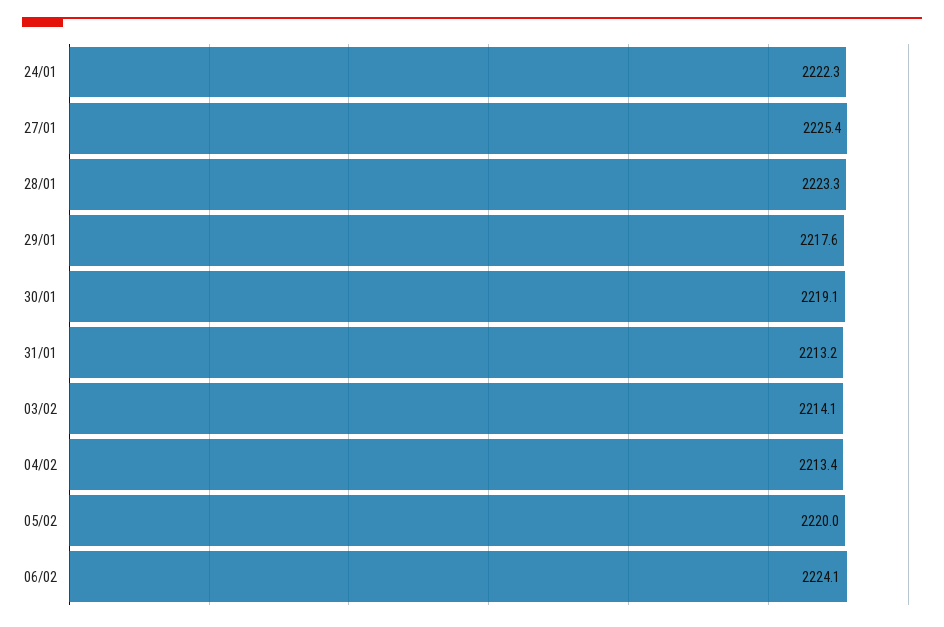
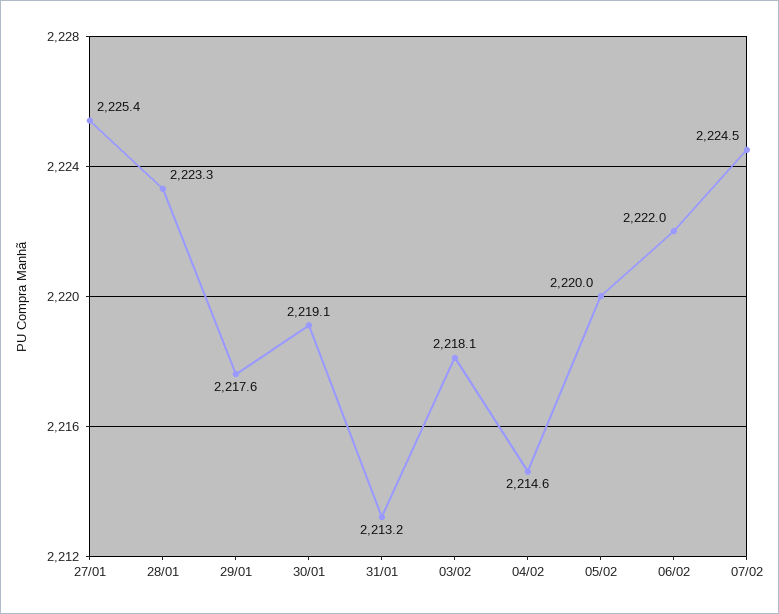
24/01: 2222.3 -> none
03/02: 2214.1 -> 2218.1
04/02: 2213.4 -> 2214.6
06/02: 2224.1 -> 2222
07/02: none -> 2224.5

